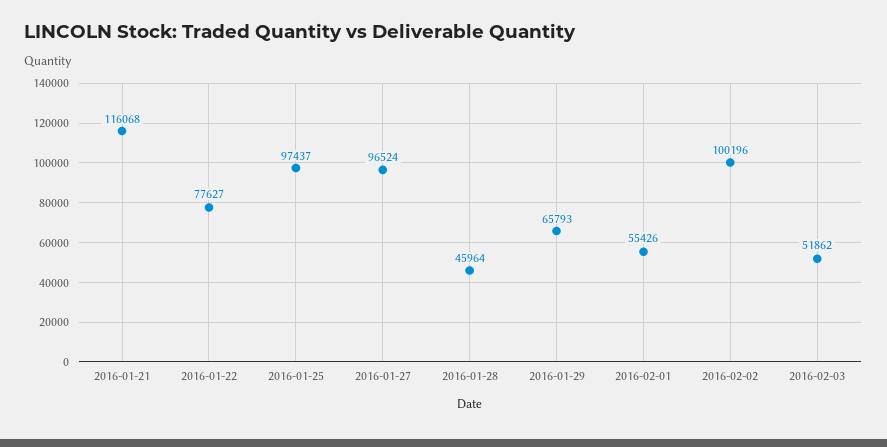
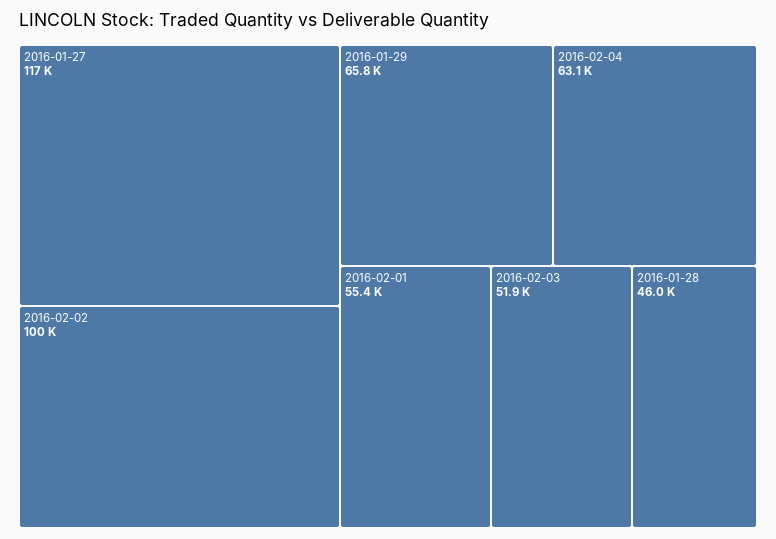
2016-01-21: 116068 -> none
2016-01-22: 77627 -> none
2016-01-25: 97437 -> none
2016-01-27: 96524 -> 117000
2016-02-04: none -> 63100

